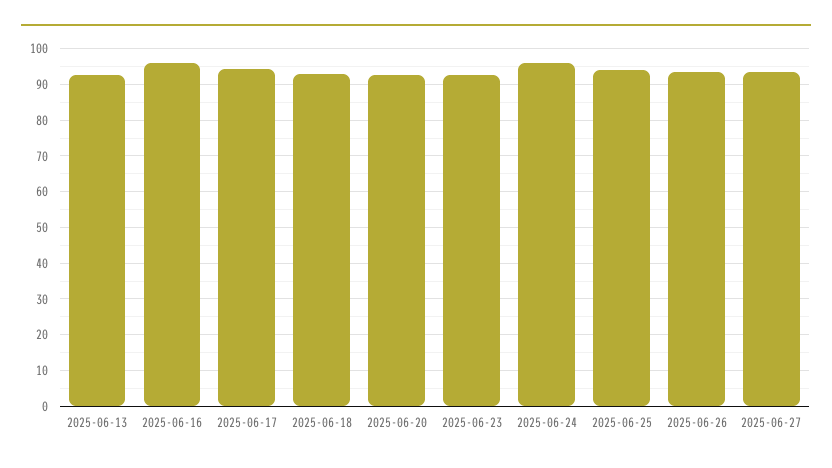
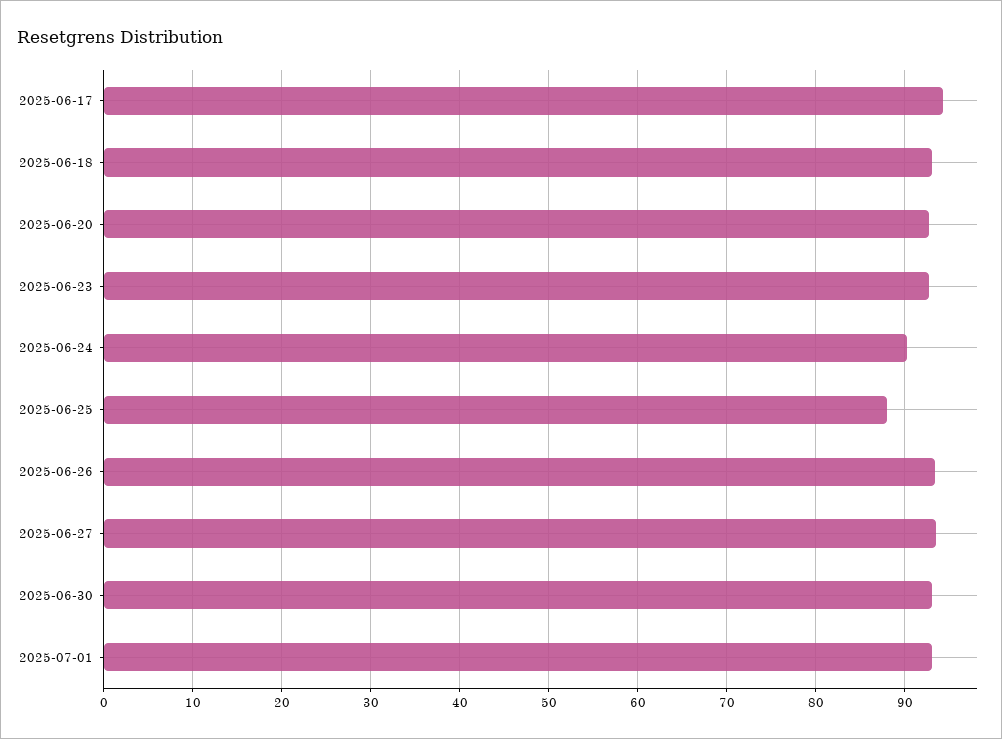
2025-06-13: 92 -> none
2025-06-16: 96 -> none
2025-06-24: 96 -> 90
2025-06-25: 94 -> 88
2025-06-30: none -> 93
2025-07-01: none -> 93

